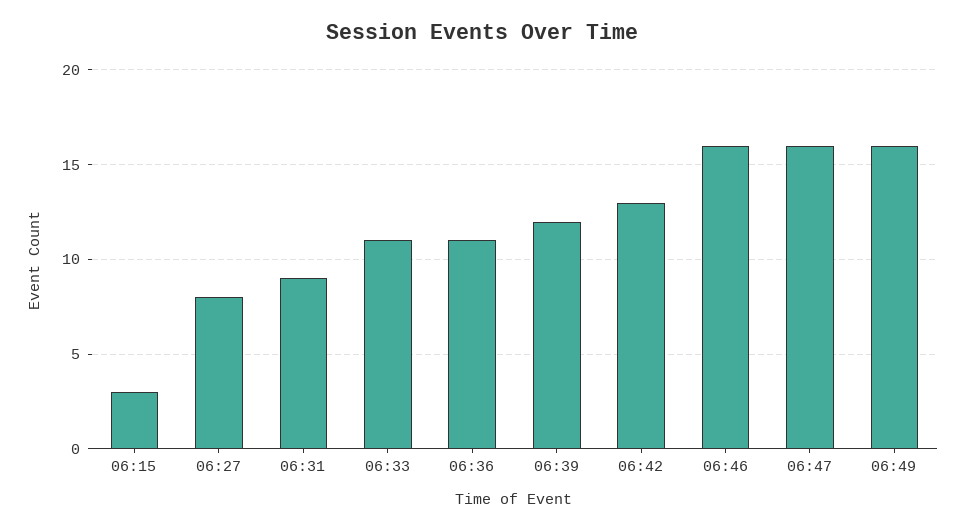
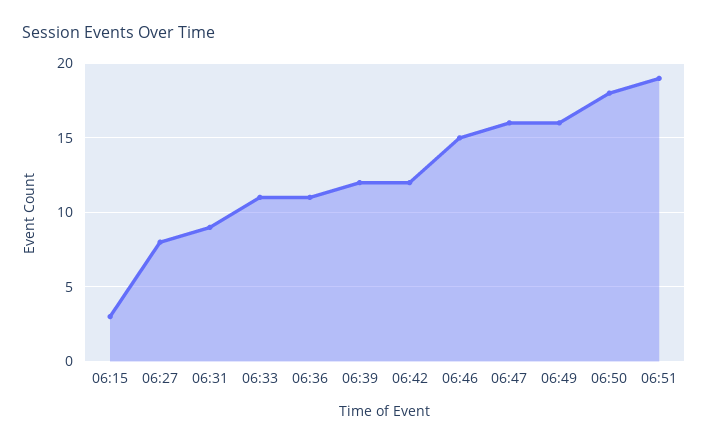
06:42: 13 -> 12
06:46: 16 -> 15
06:50: none -> 18
06:51: none -> 19

